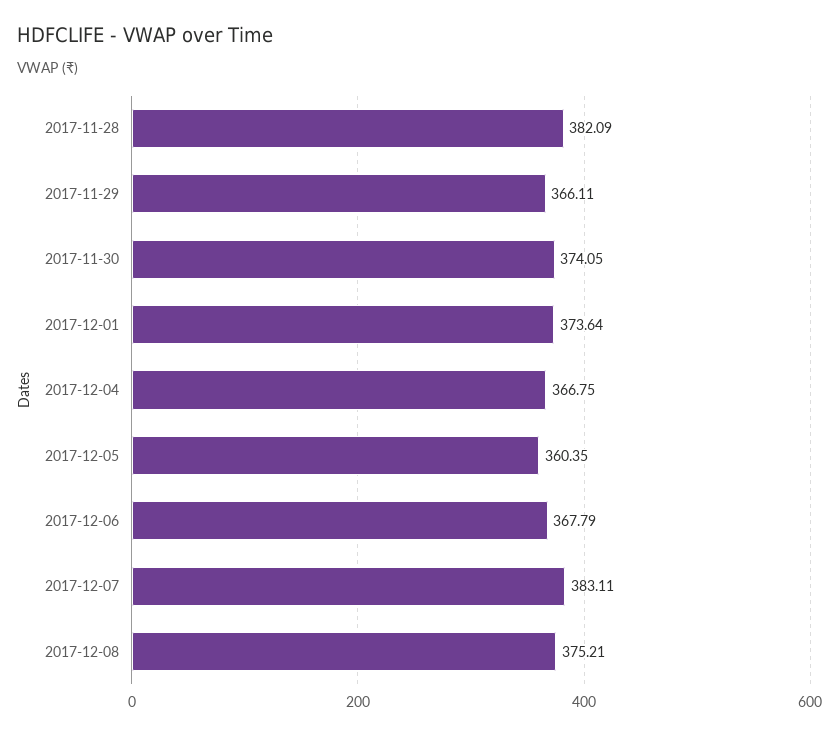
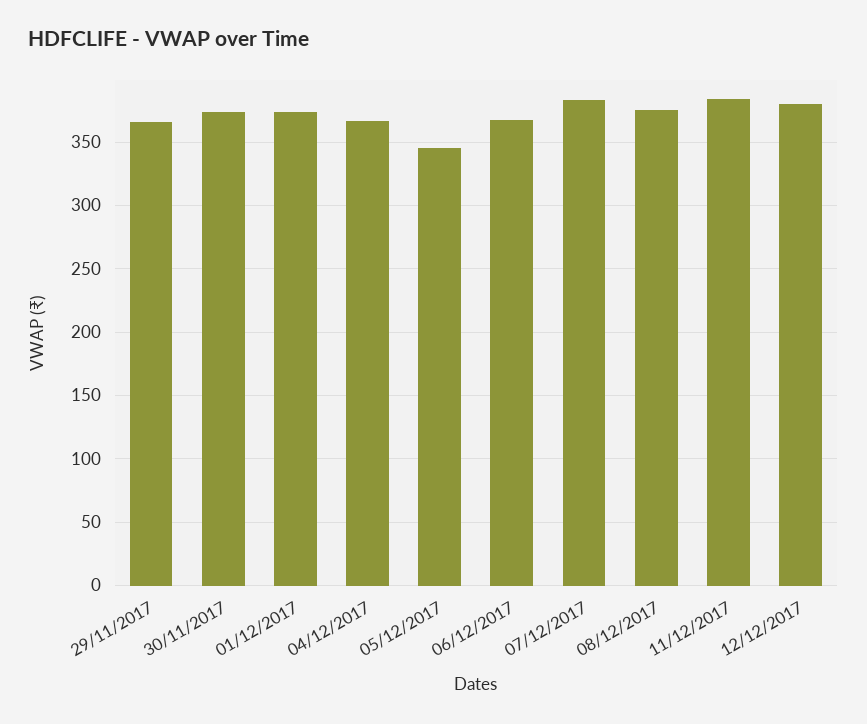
2017-11-28: 382.09 -> none
2017-12-05: 360.35 -> 345
11/12/2017: none -> 385
12/12/2017: none -> 380

